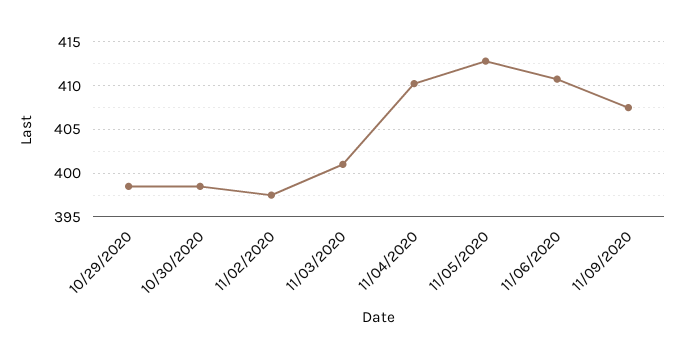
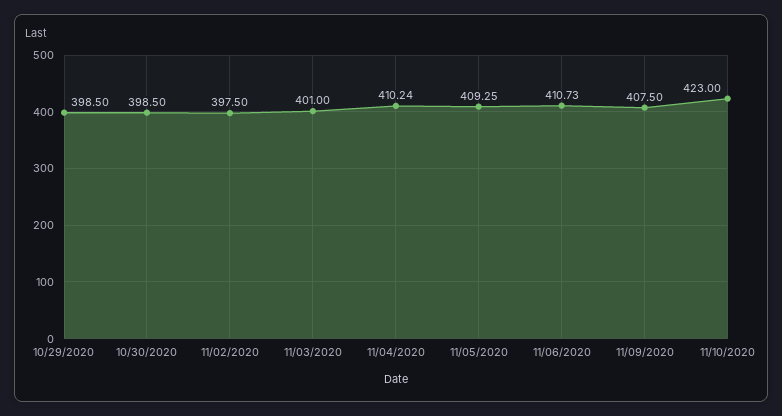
11/05/2020: 413 -> 409.25
11/10/2020: none -> 423

